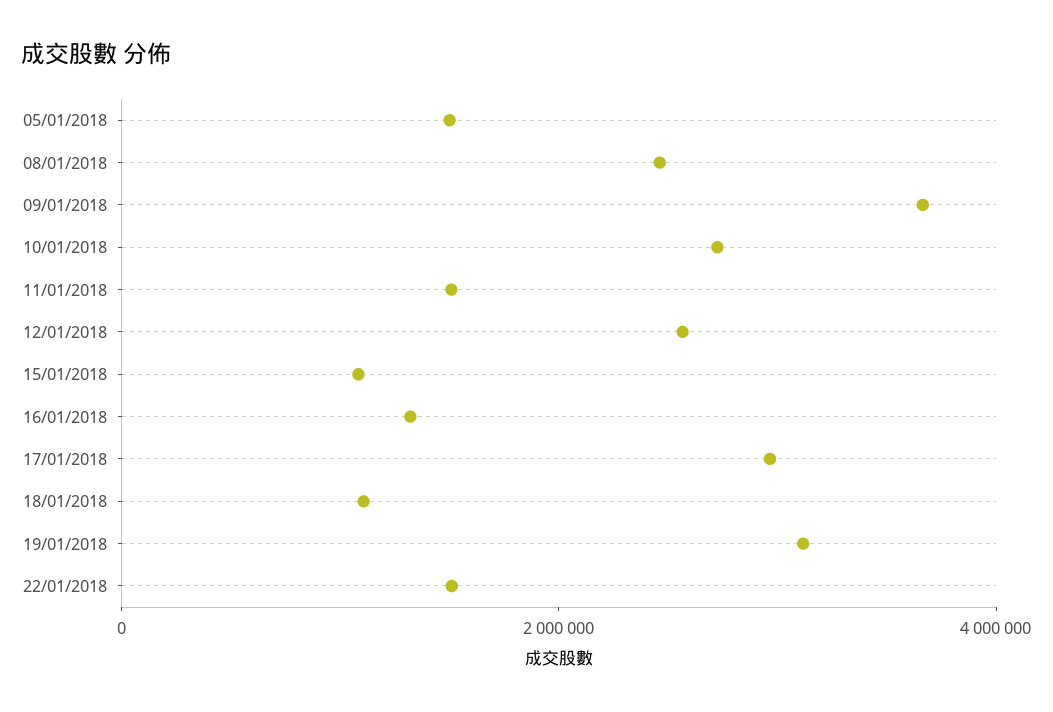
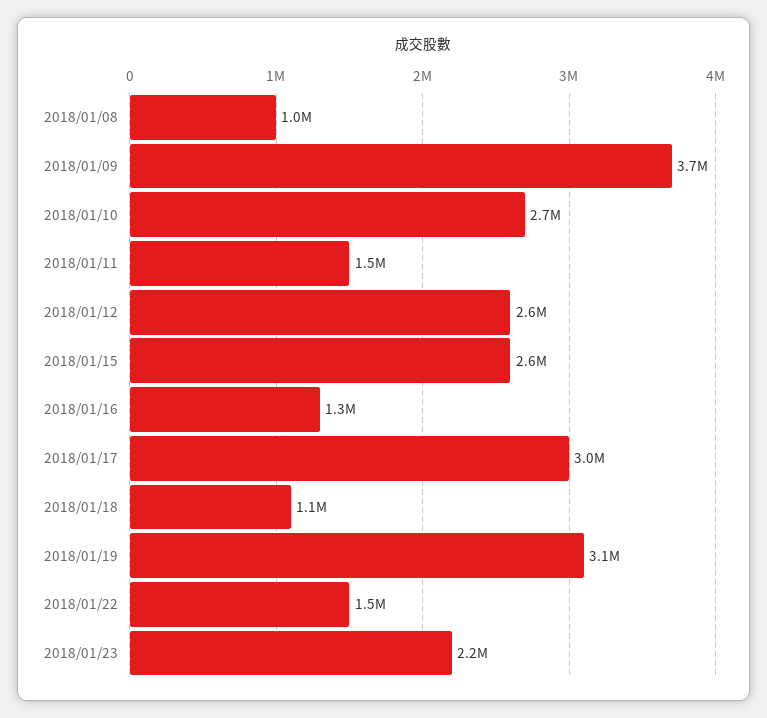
05/01/2018: 1500000 -> none
08/01/2018: 2500000 -> 1000000
15/01/2018: 1000000 -> 2600000
2018/01/23: none -> 2200000

